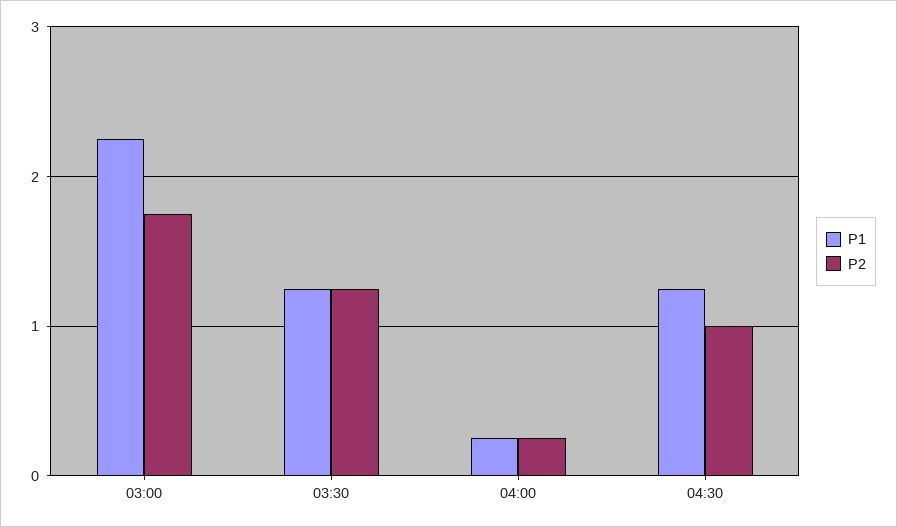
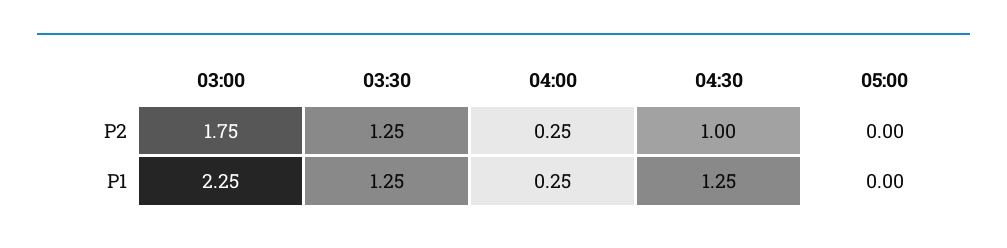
P2, 05:00: none -> 0
P1, 05:00: none -> 0

